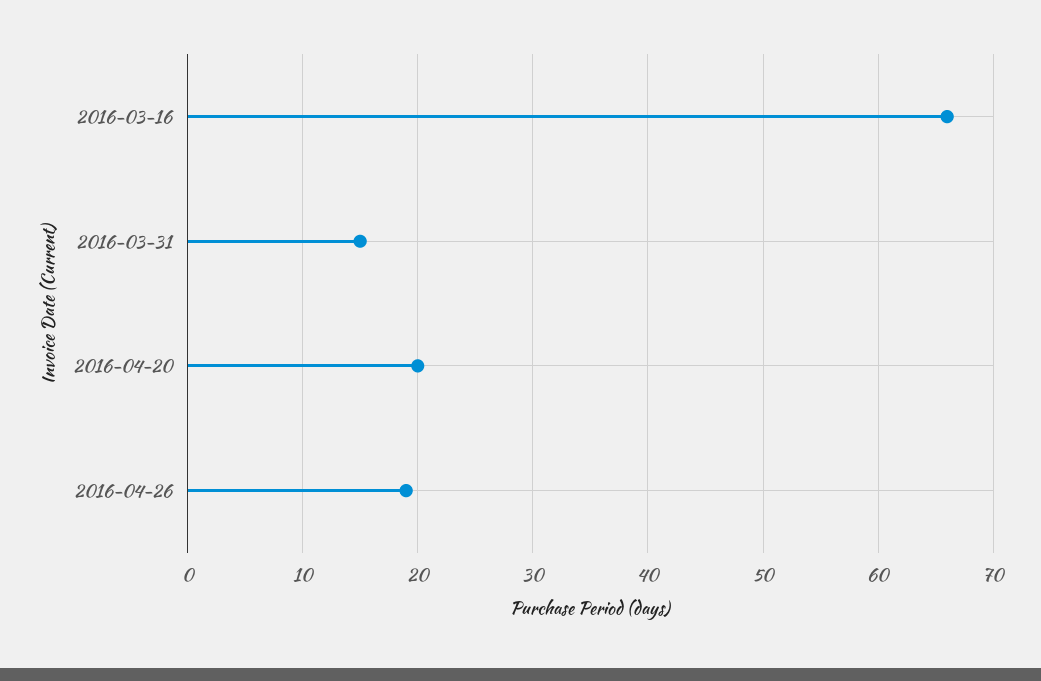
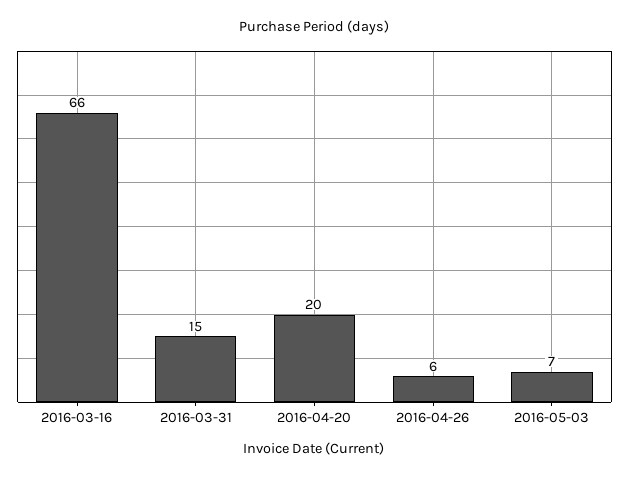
2016-04-26: 19 -> 6
2016-05-03: none -> 7

